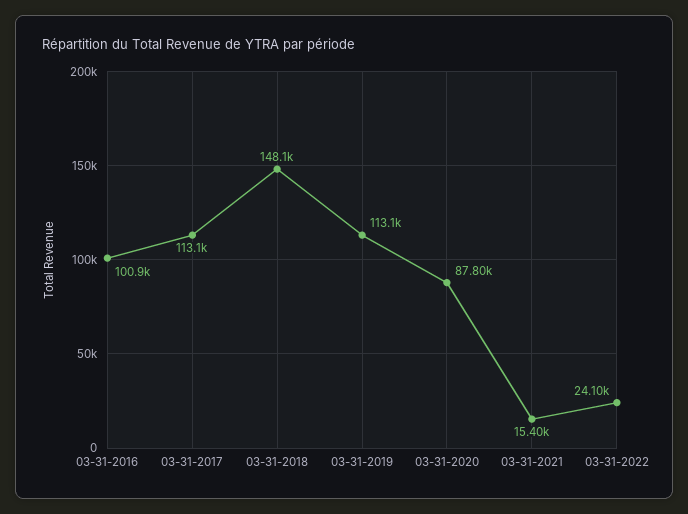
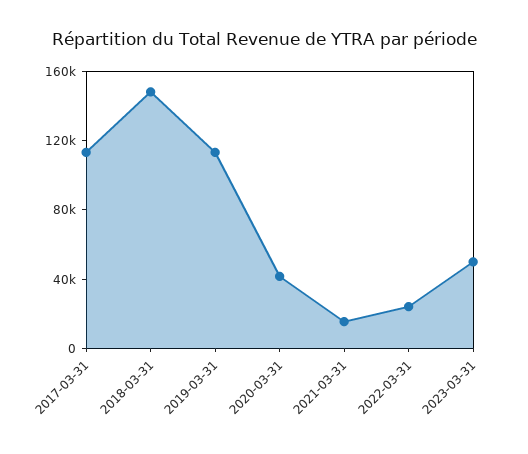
03-31-2016: 100900 -> none
03-31-2020: 87800 -> 40000
2023-03-31: none -> 50000

